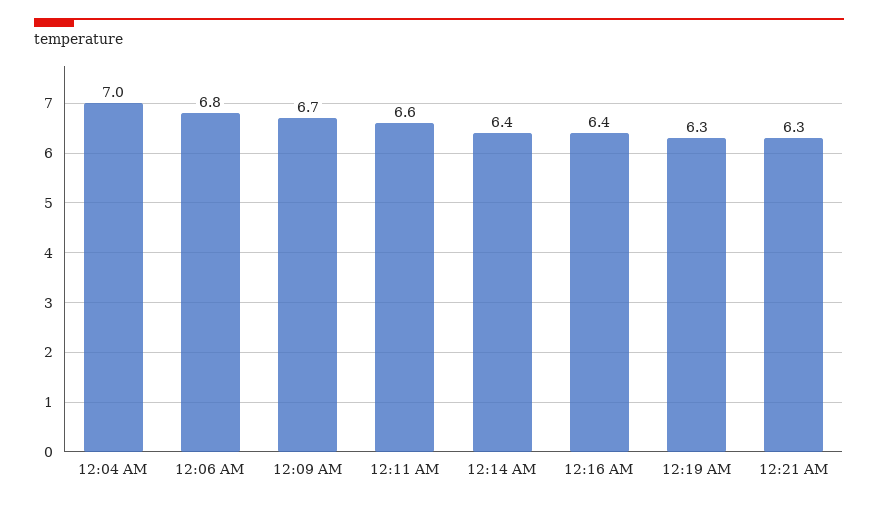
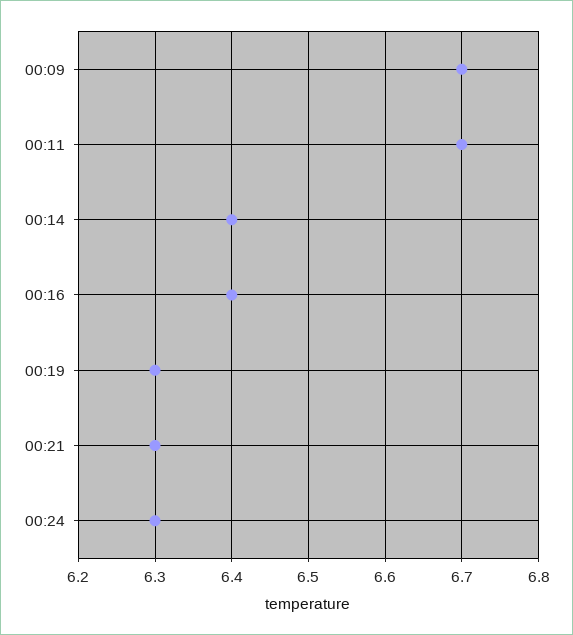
12:04 AM: 7 -> none
12:06 AM: 6.8 -> none
12:11 AM: 6.6 -> 6.7
00:24: none -> 6.3

